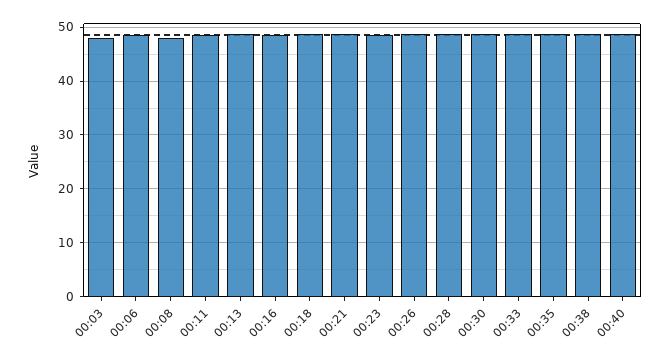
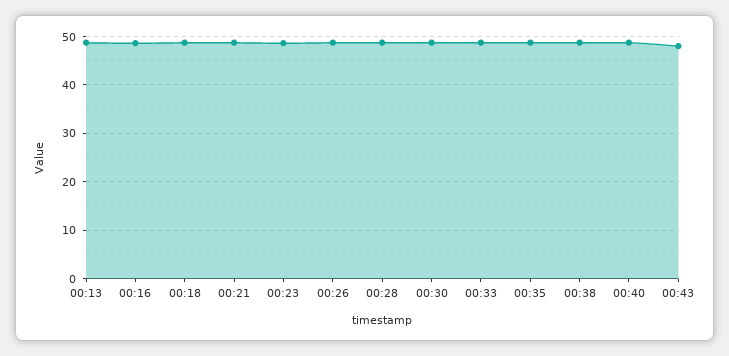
00:03: 48 -> none
00:06: 48 -> none
00:08: 48 -> none
00:11: 48 -> none
00:43: none -> 48

